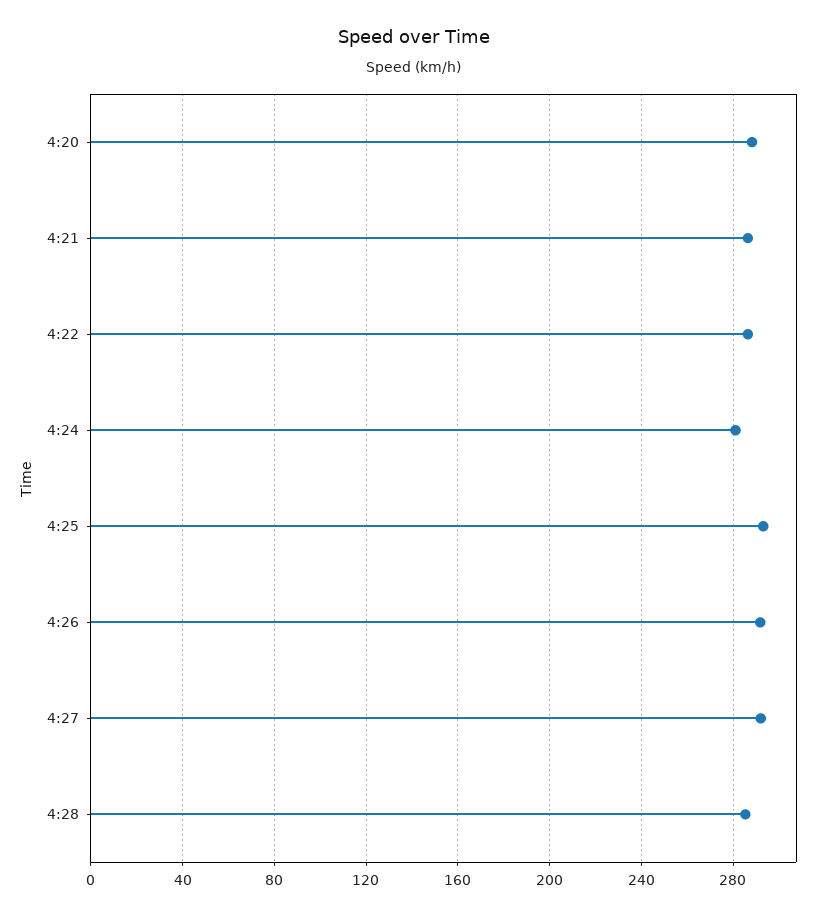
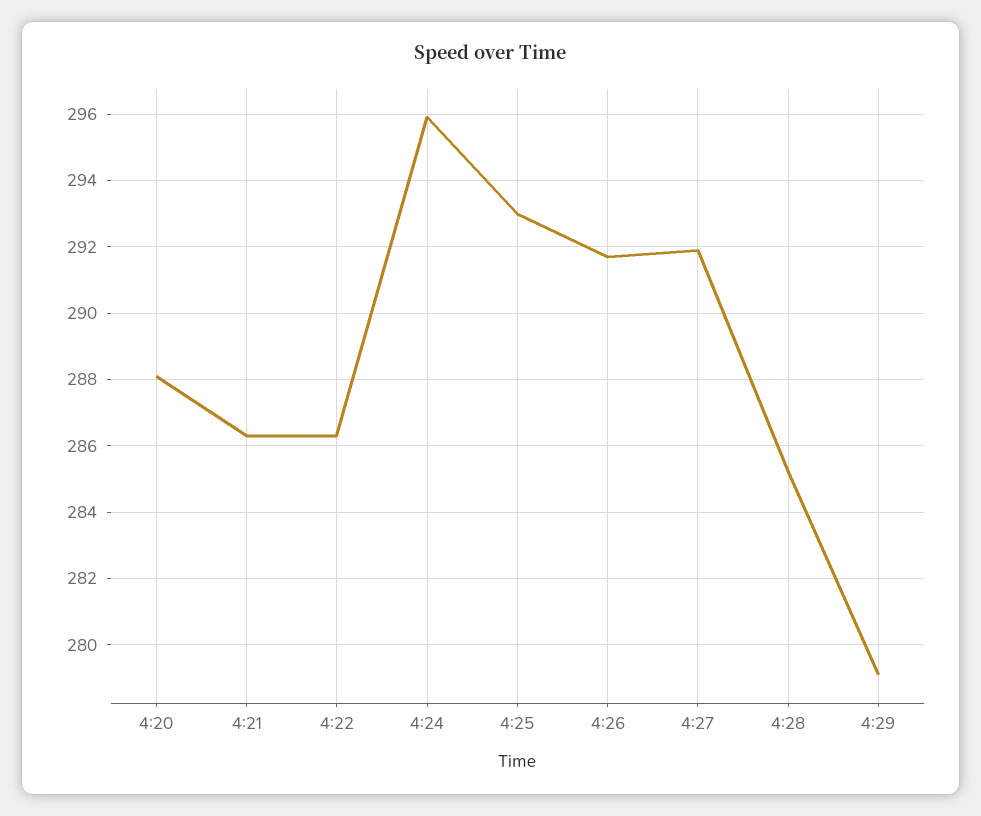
4:24: 280 -> 296
4:29: none -> 279

